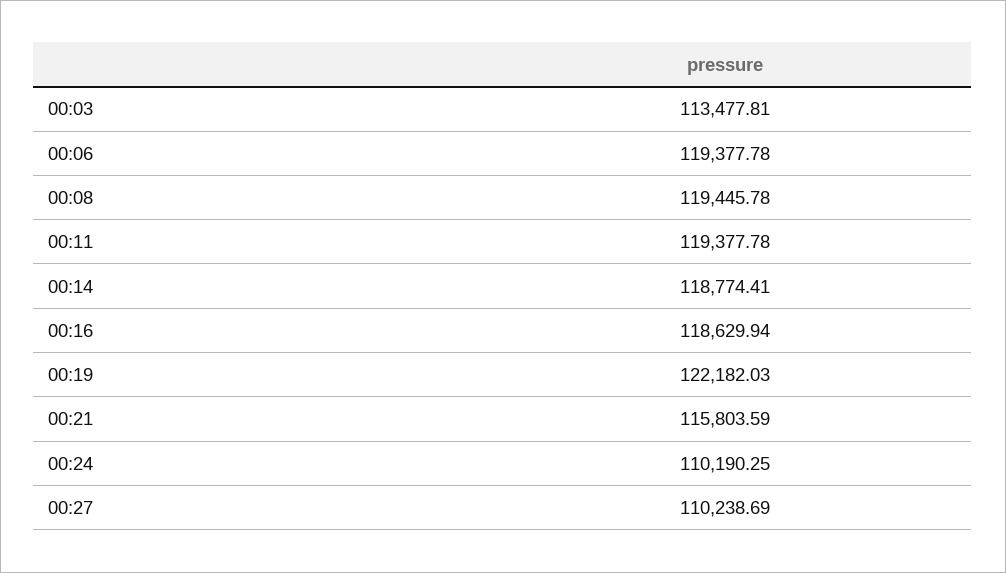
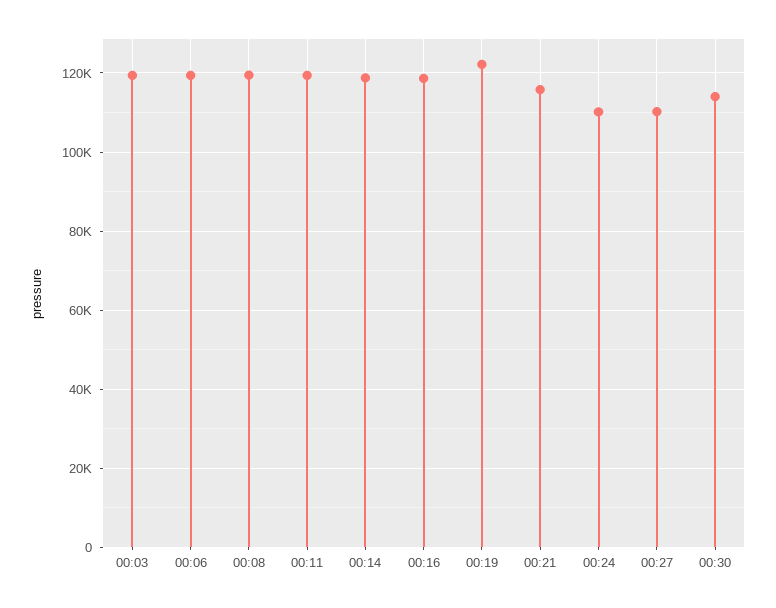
00:03: 113477.81 -> 120000
00:30: none -> 114000

